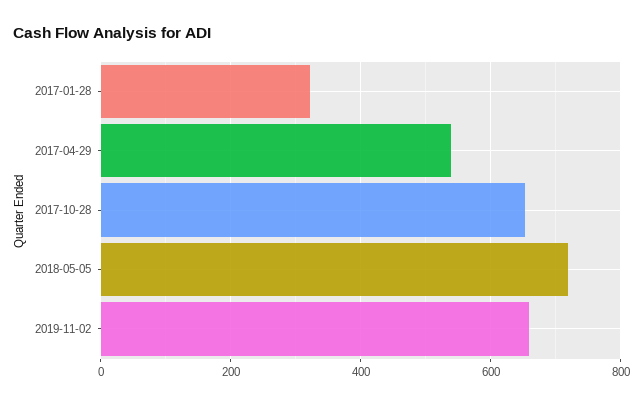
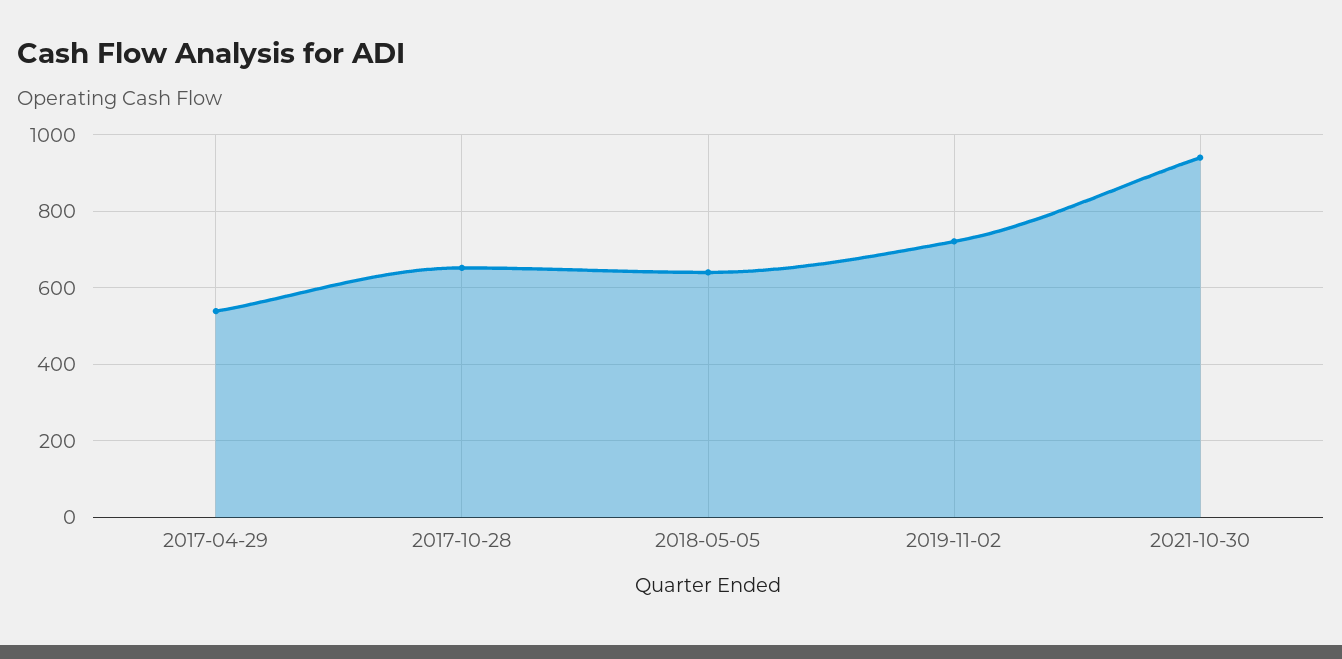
2017-01-28: 320 -> none
2018-05-05: 720 -> 640
2019-11-02: 660 -> 720
2021-10-30: none -> 940

